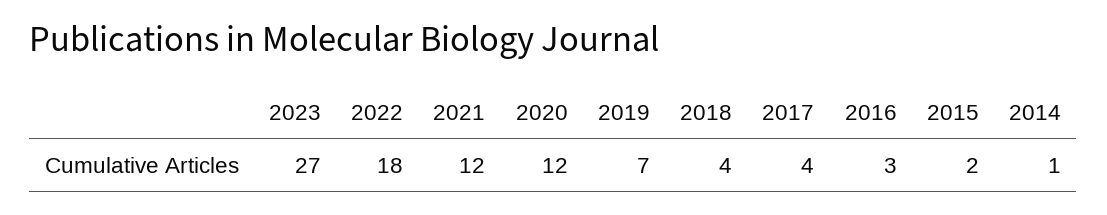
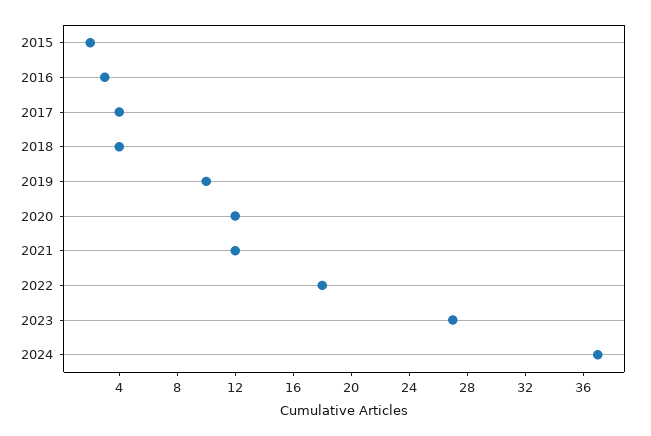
2019: 7 -> 10
2014: 1 -> none
2024: none -> 37

